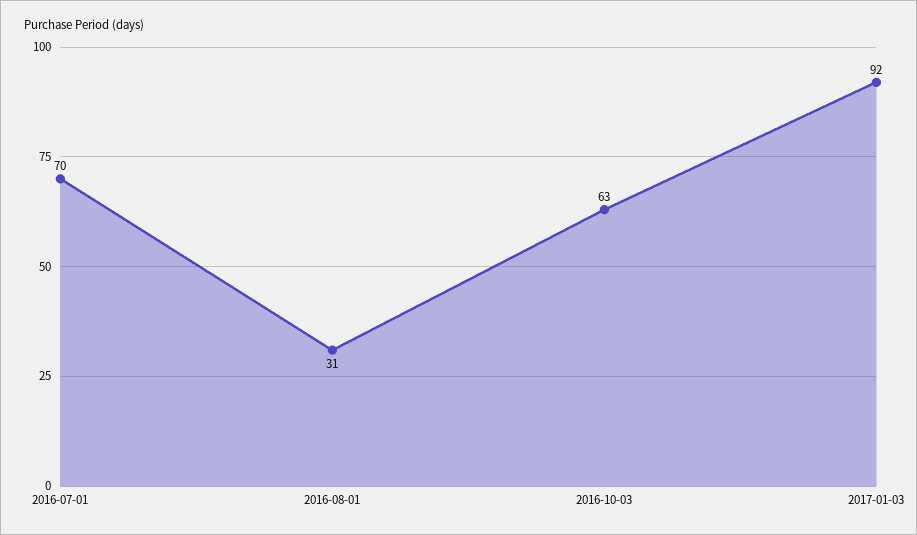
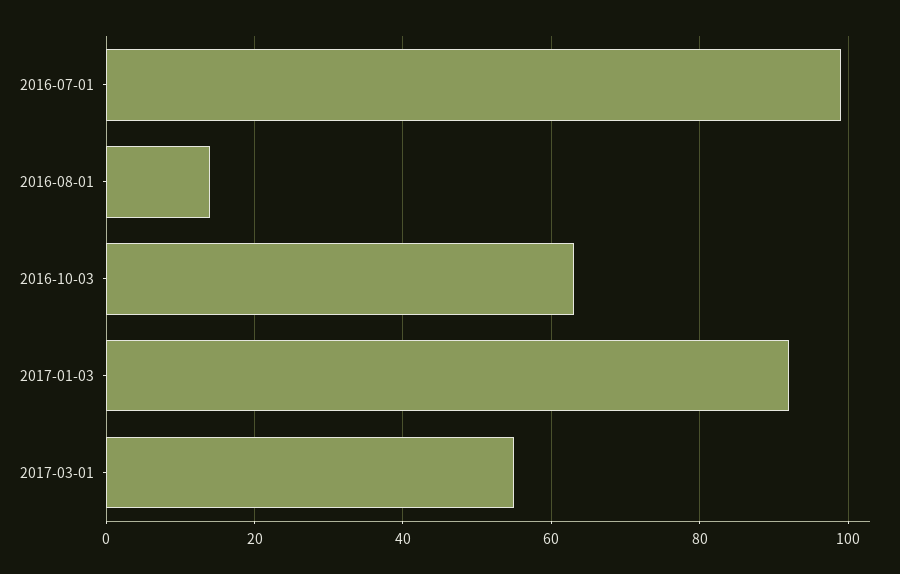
2016-07-01: 70 -> 100
2016-08-01: 31 -> 15
2017-03-01: none -> 55

